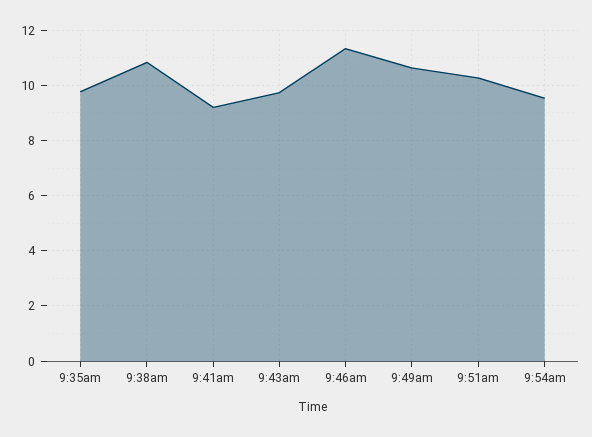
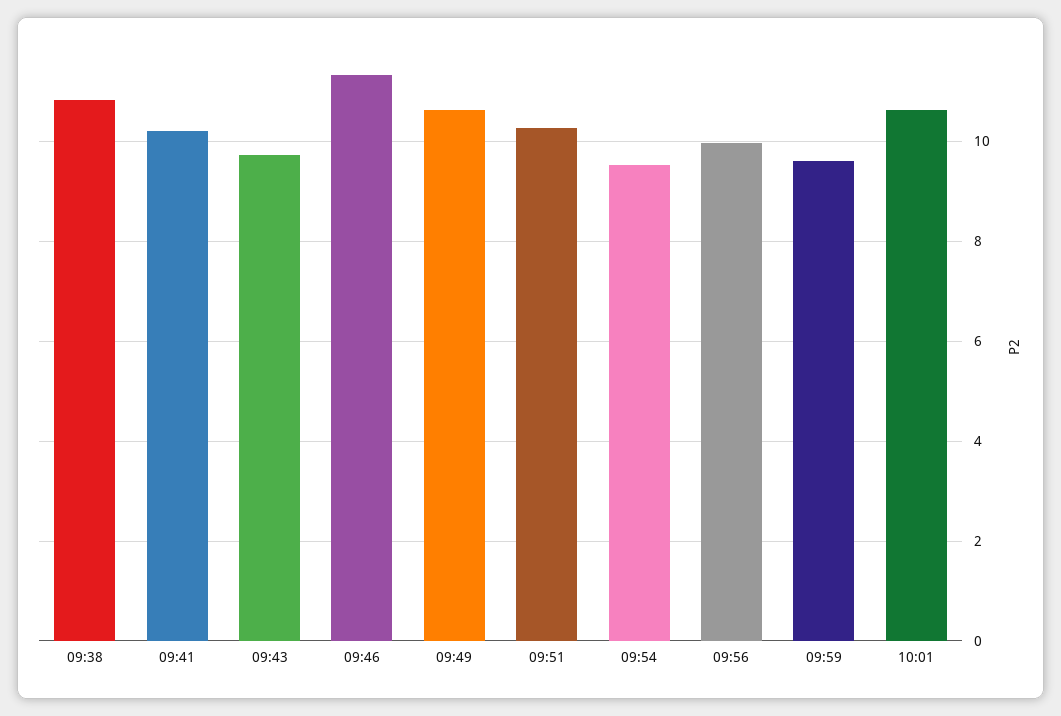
9:35am: 9.75 -> none
9:41am: 9.25 -> 10.2
09:56: none -> 10
09:59: none -> 9.6
10:01: none -> 10.6

